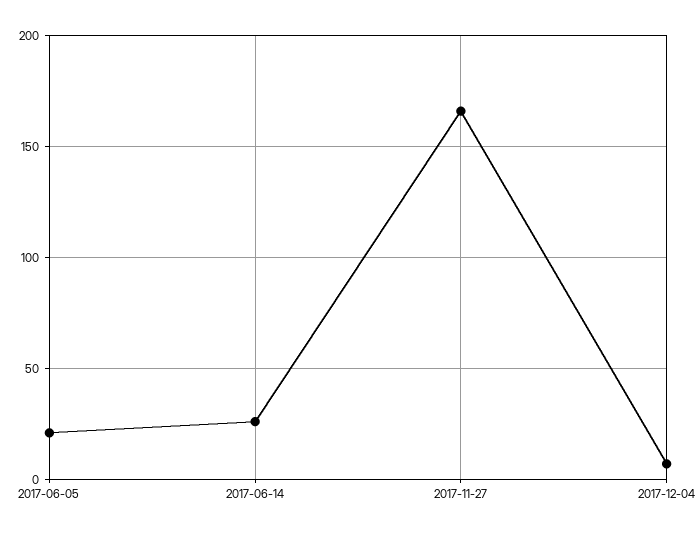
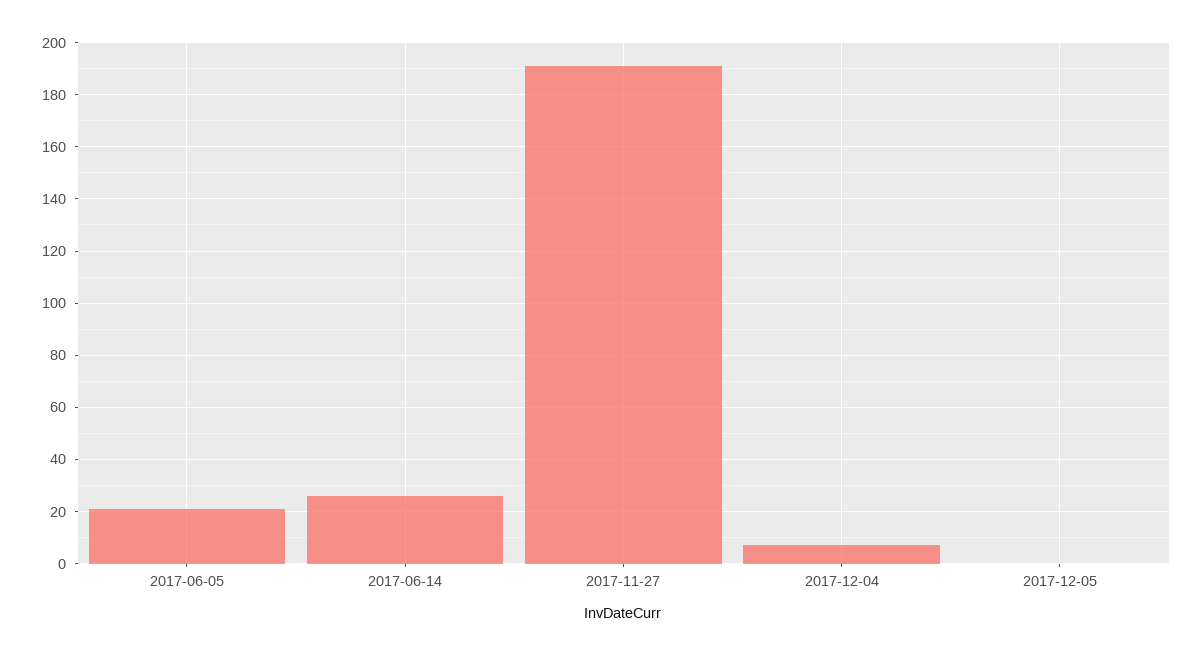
2017-11-27: 165 -> 190
2017-12-05: none -> 0

